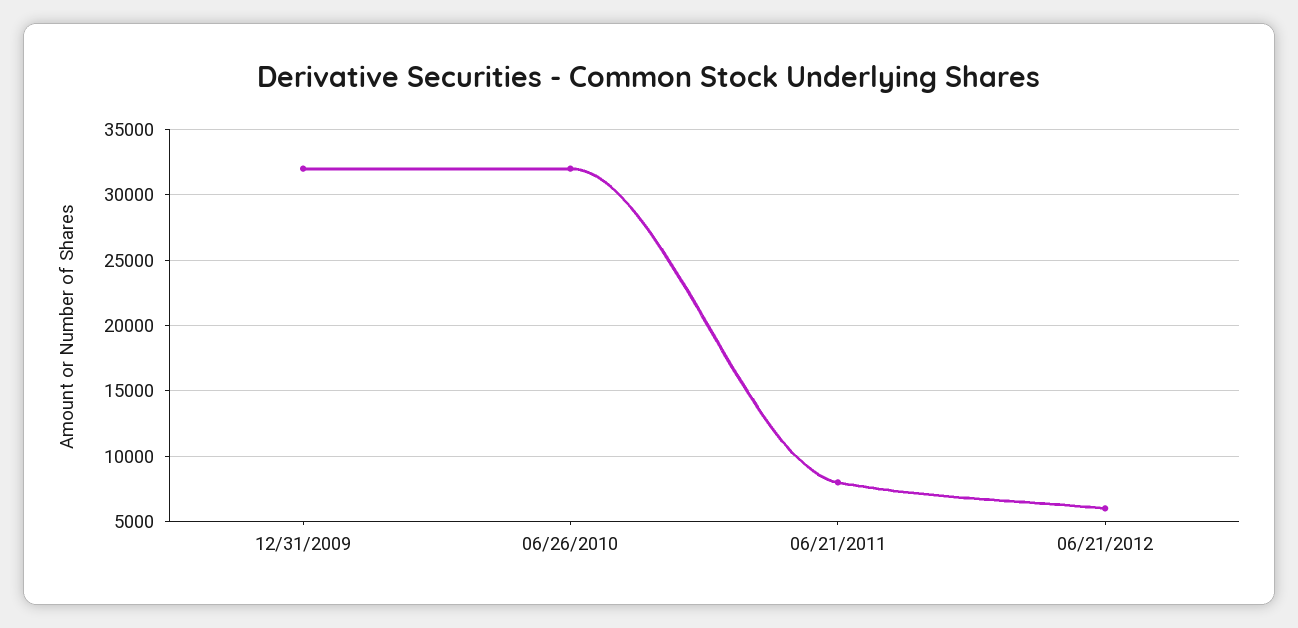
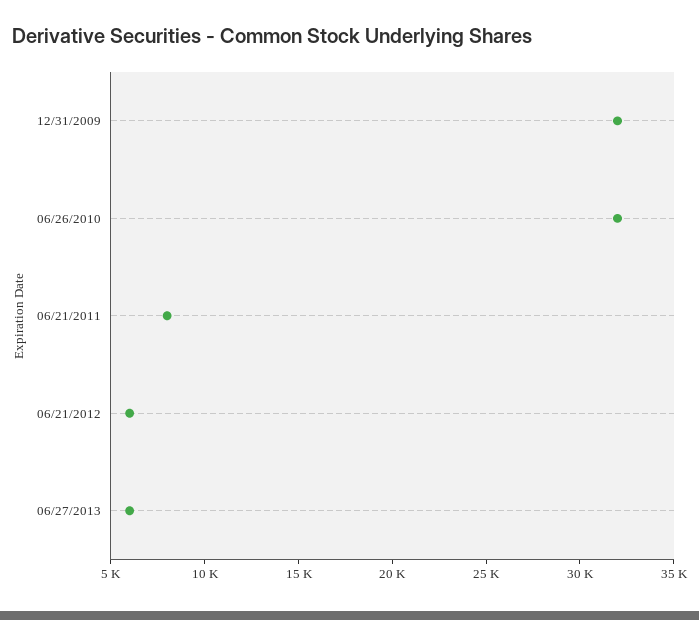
06/27/2013: none -> 6000

